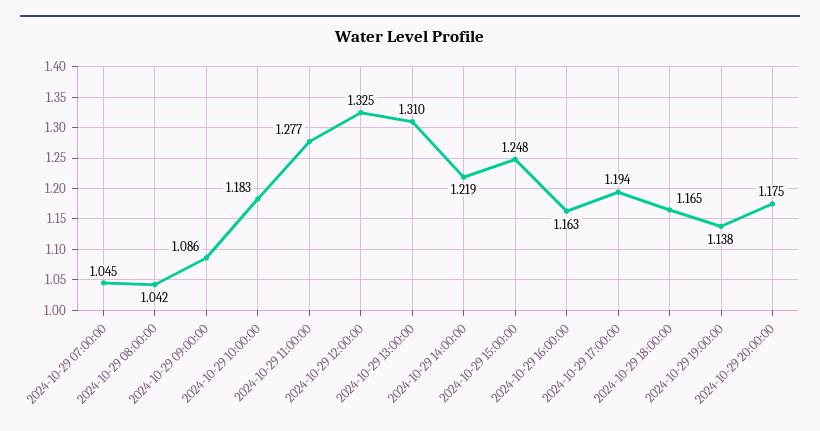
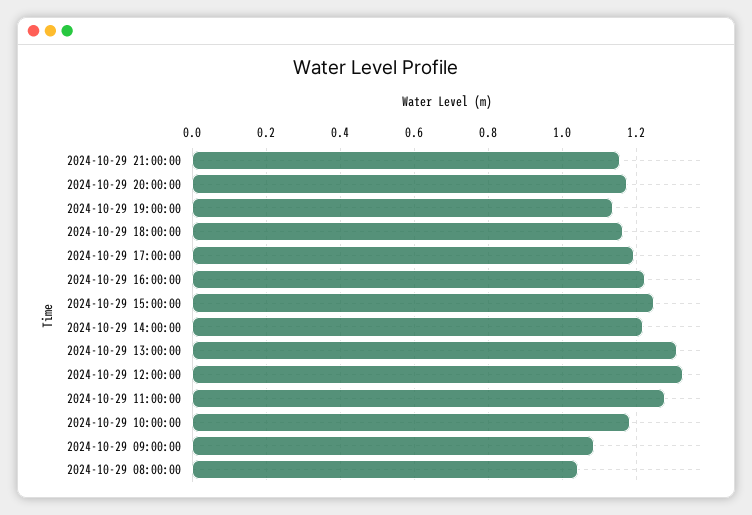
2024-10-29 07:00:00: 1.045 -> none
2024-10-29 16:00:00: 1.163 -> 1.22
2024-10-29 21:00:00: none -> 1.16

